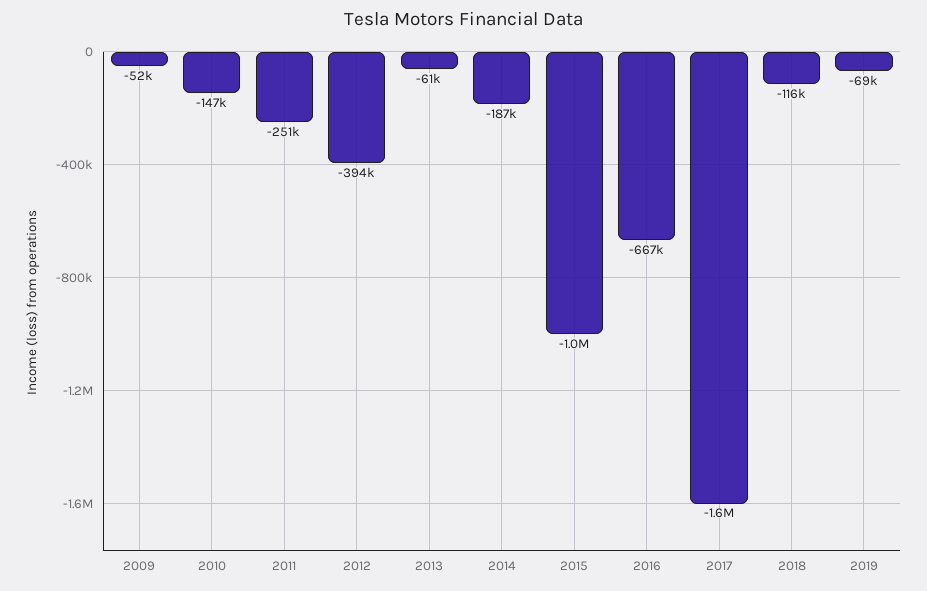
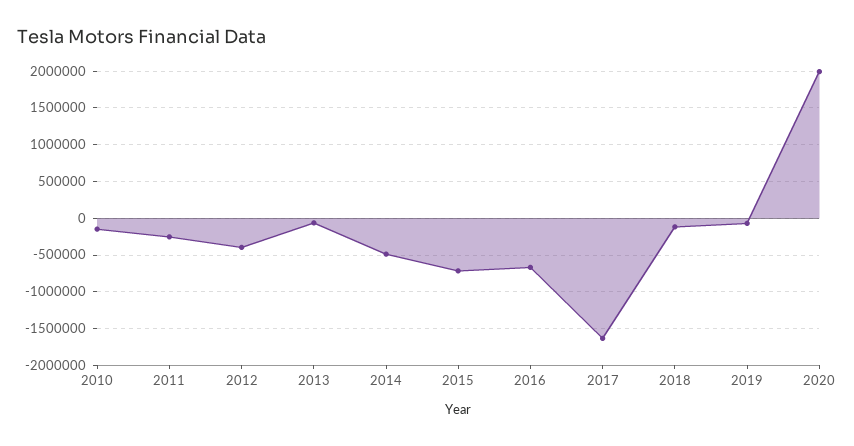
2009: -52000 -> none
2014: -187000 -> -500000
2015: -1000000 -> -700000
2020: none -> 2000000

